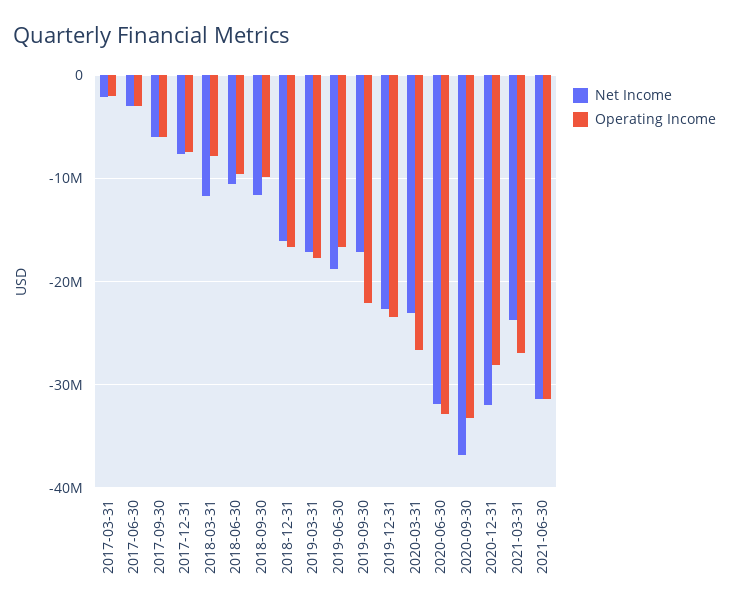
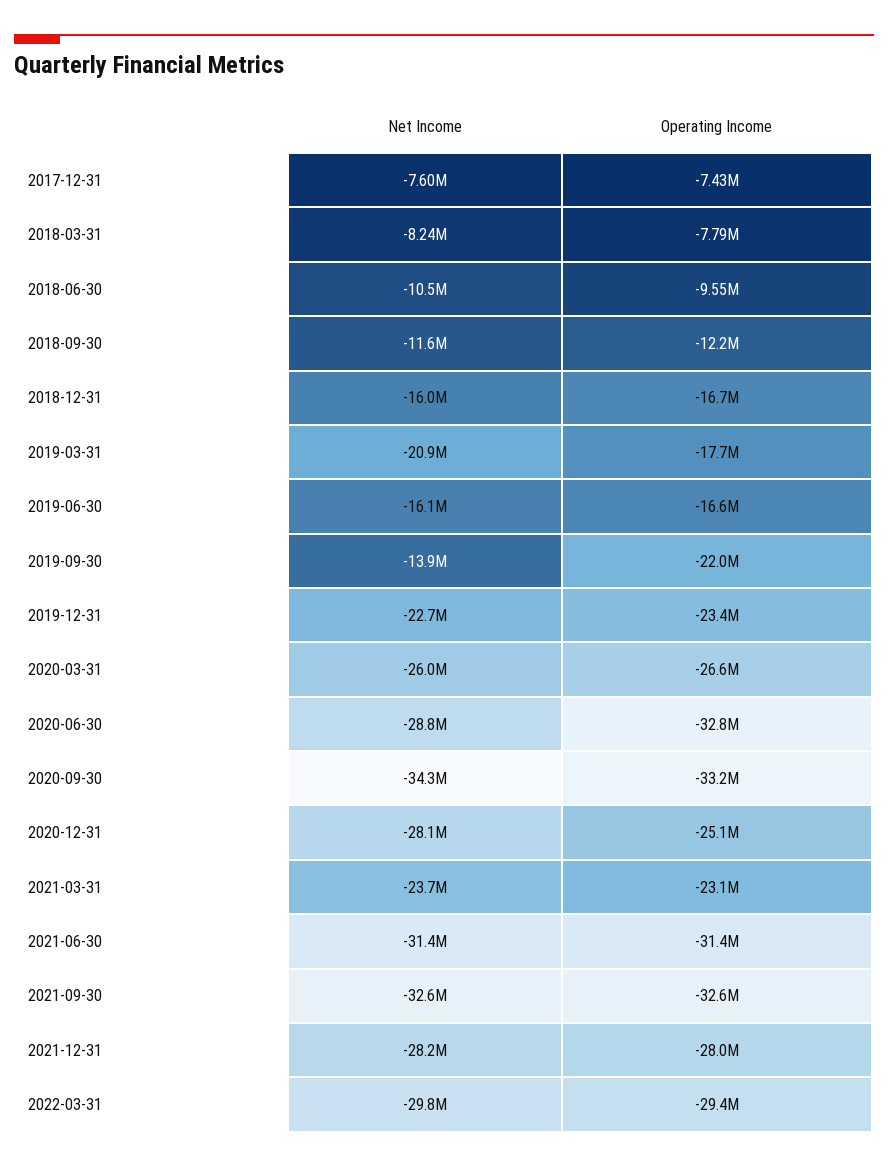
Net Income, 2017-03-31: -2000000 -> none
Operating Income, 2017-03-31: -2000000 -> none
Net Income, 2017-06-30: -3000000 -> none
Operating Income, 2017-06-30: -3000000 -> none
Net Income, 2017-09-30: -6000000 -> none
Operating Income, 2017-09-30: -6000000 -> none
Net Income, 2018-03-31: -12000000 -> -8240000
Operating Income, 2018-09-30: -10000000 -> -12200000
Net Income, 2019-03-31: -17000000 -> -20900000
Net Income, 2019-06-30: -19000000 -> -16100000
Net Income, 2019-09-30: -17000000 -> -13900000
Net Income, 2020-03-31: -23000000 -> -26000000
Net Income, 2020-06-30: -32000000 -> -28800000
Net Income, 2020-09-30: -37000000 -> -34300000
Net Income, 2020-12-31: -32000000 -> -28100000
Operating Income, 2020-12-31: -28000000 -> -25100000
Operating Income, 2021-03-31: -27000000 -> -23100000
Net Income, 2021-09-30: none -> -32600000
Operating Income, 2021-09-30: none -> -32600000
Net Income, 2021-12-31: none -> -28200000
Operating Income, 2021-12-31: none -> -28000000
Net Income, 2022-03-31: none -> -29800000
Operating Income, 2022-03-31: none -> -29400000

